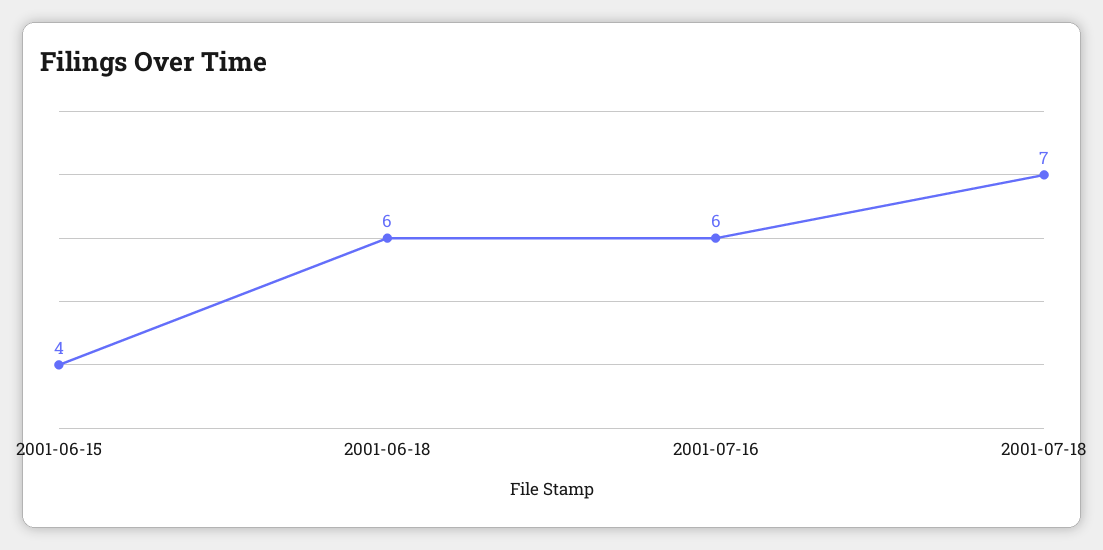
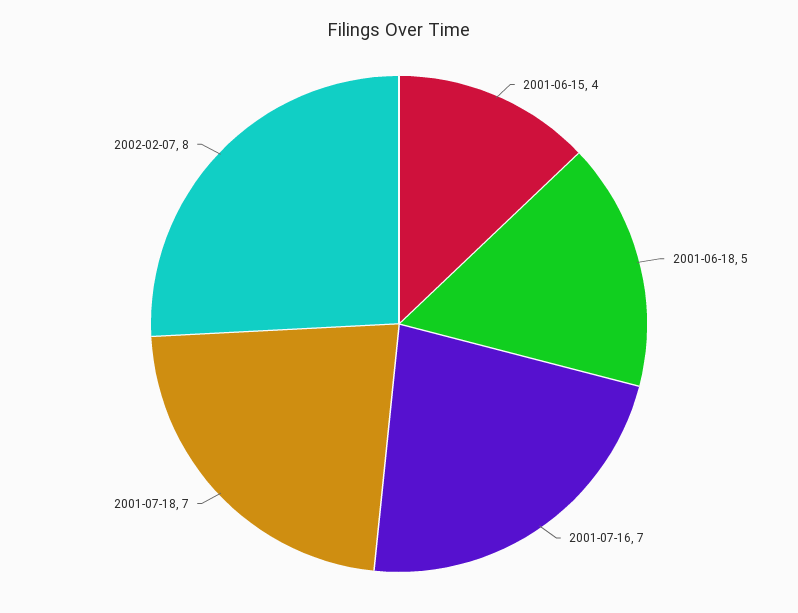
2001-06-18: 6 -> 5
2001-07-16: 6 -> 7
2002-02-07: none -> 8

